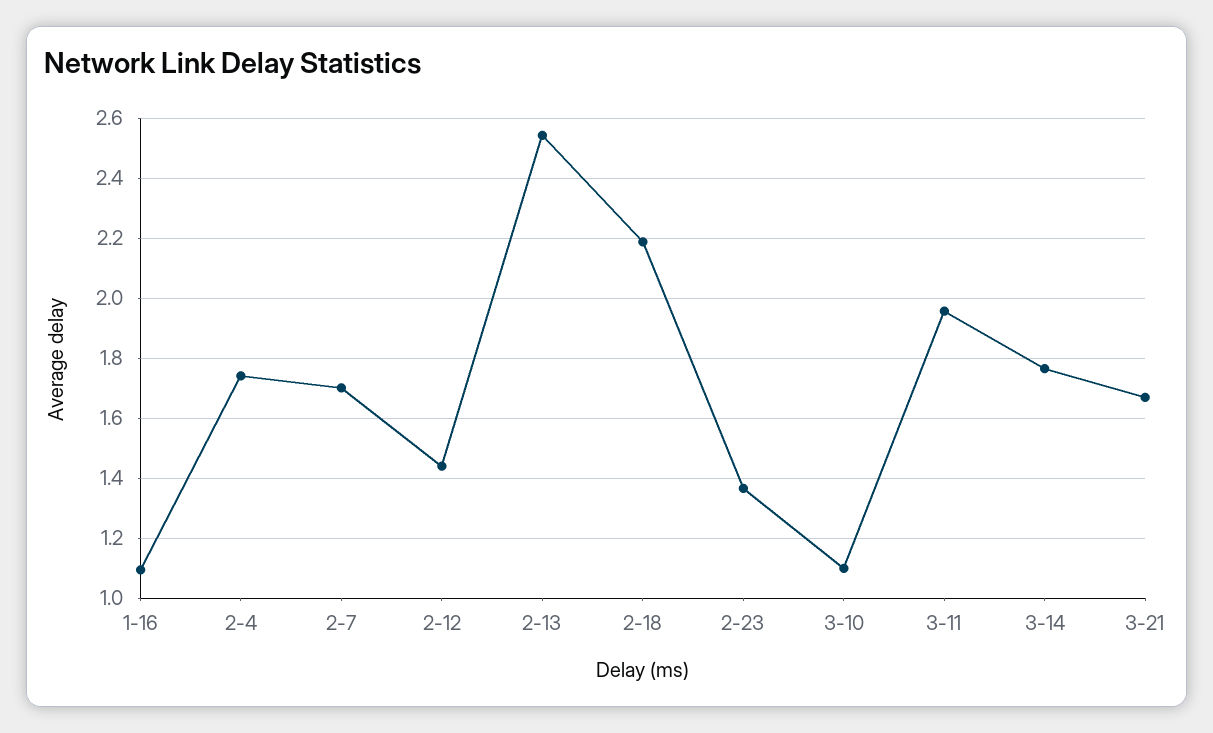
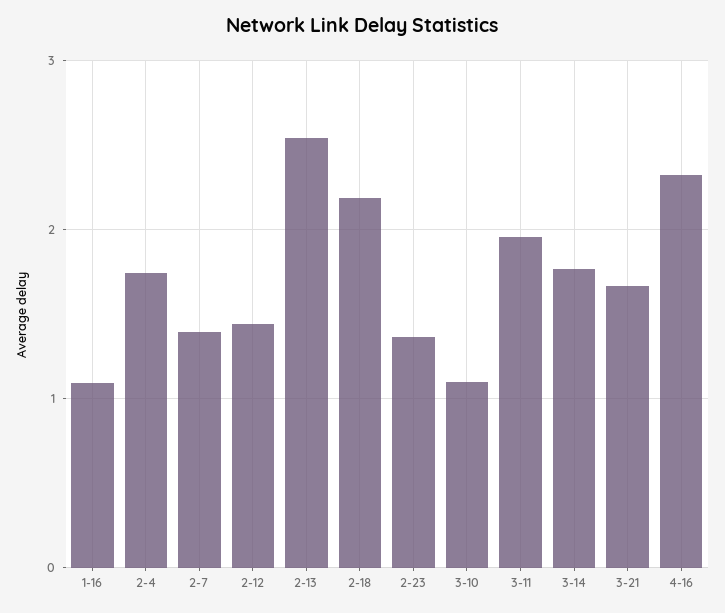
2-7: 1.7 -> 1.4
4-16: none -> 2.3

